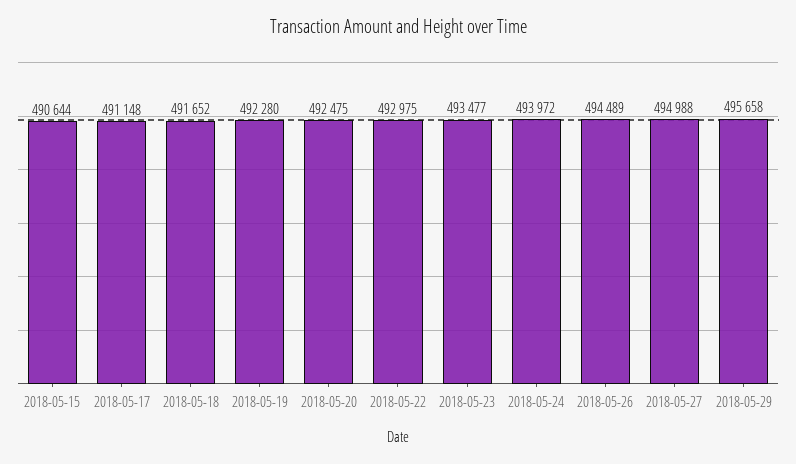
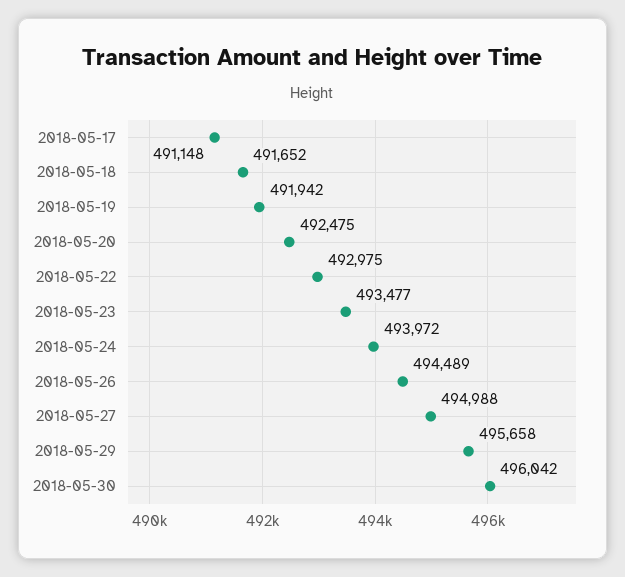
2018-05-15: 490644 -> none
2018-05-19: 492280 -> 491942
2018-05-30: none -> 496042

